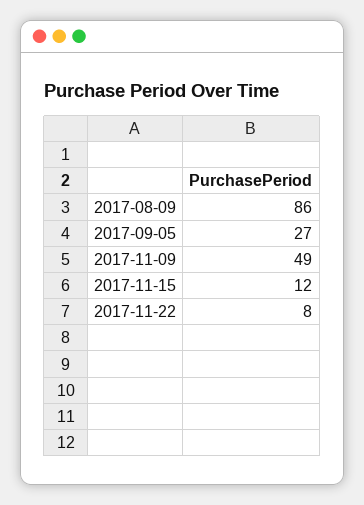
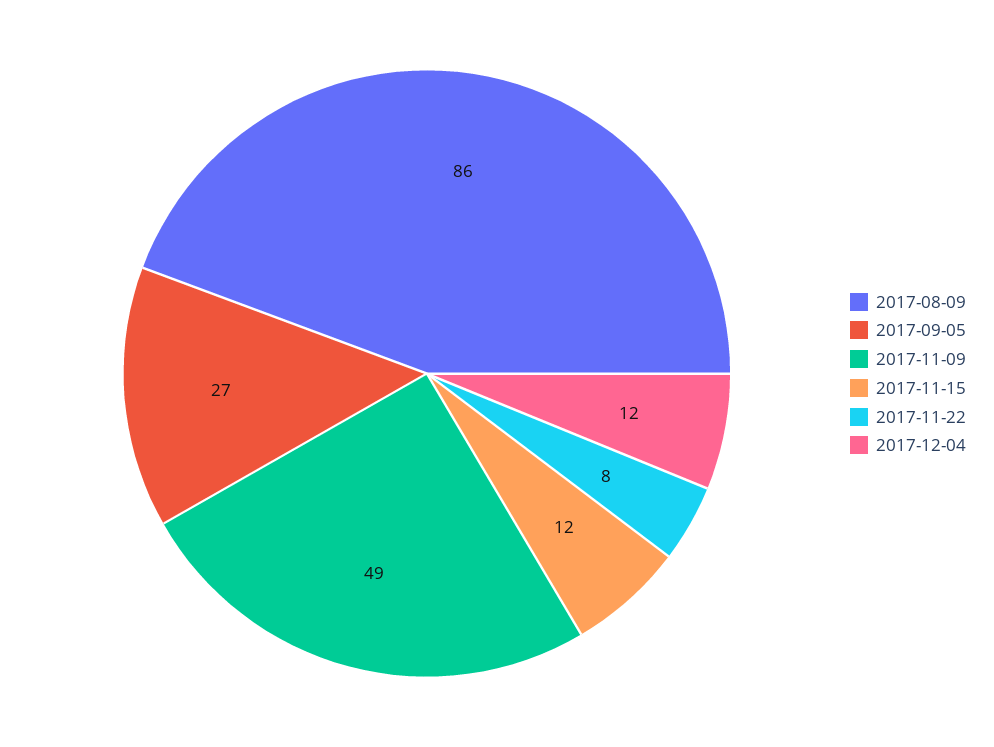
2017-12-04: none -> 12

